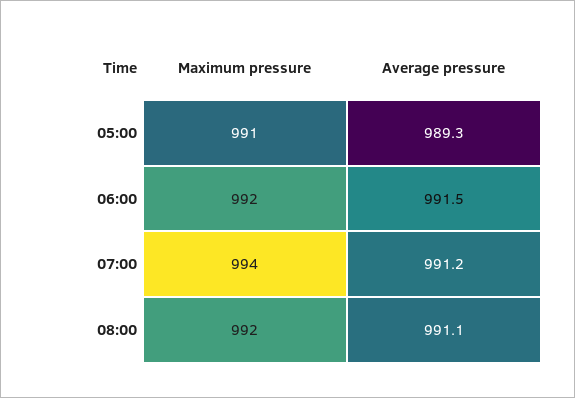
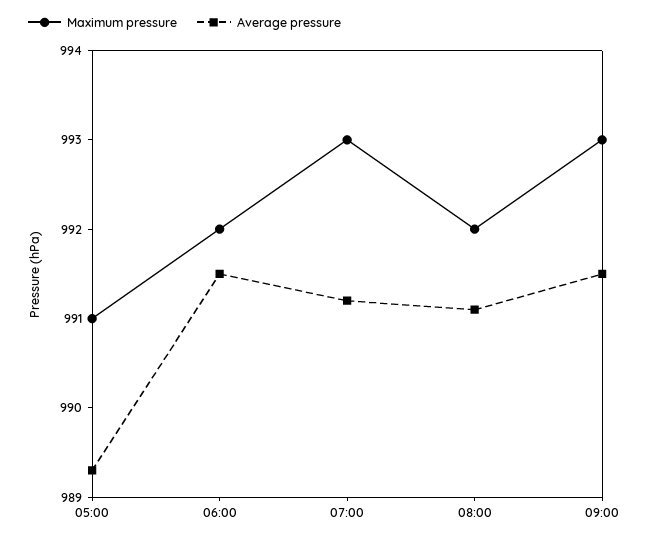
Maximum pressure, 07:00: 994 -> 993
Maximum pressure, 09:00: none -> 993
Average pressure, 09:00: none -> 991.5

